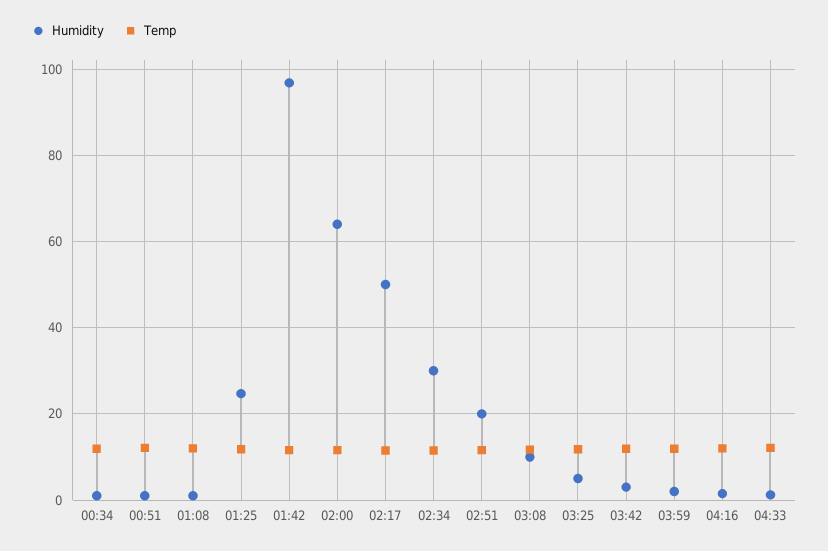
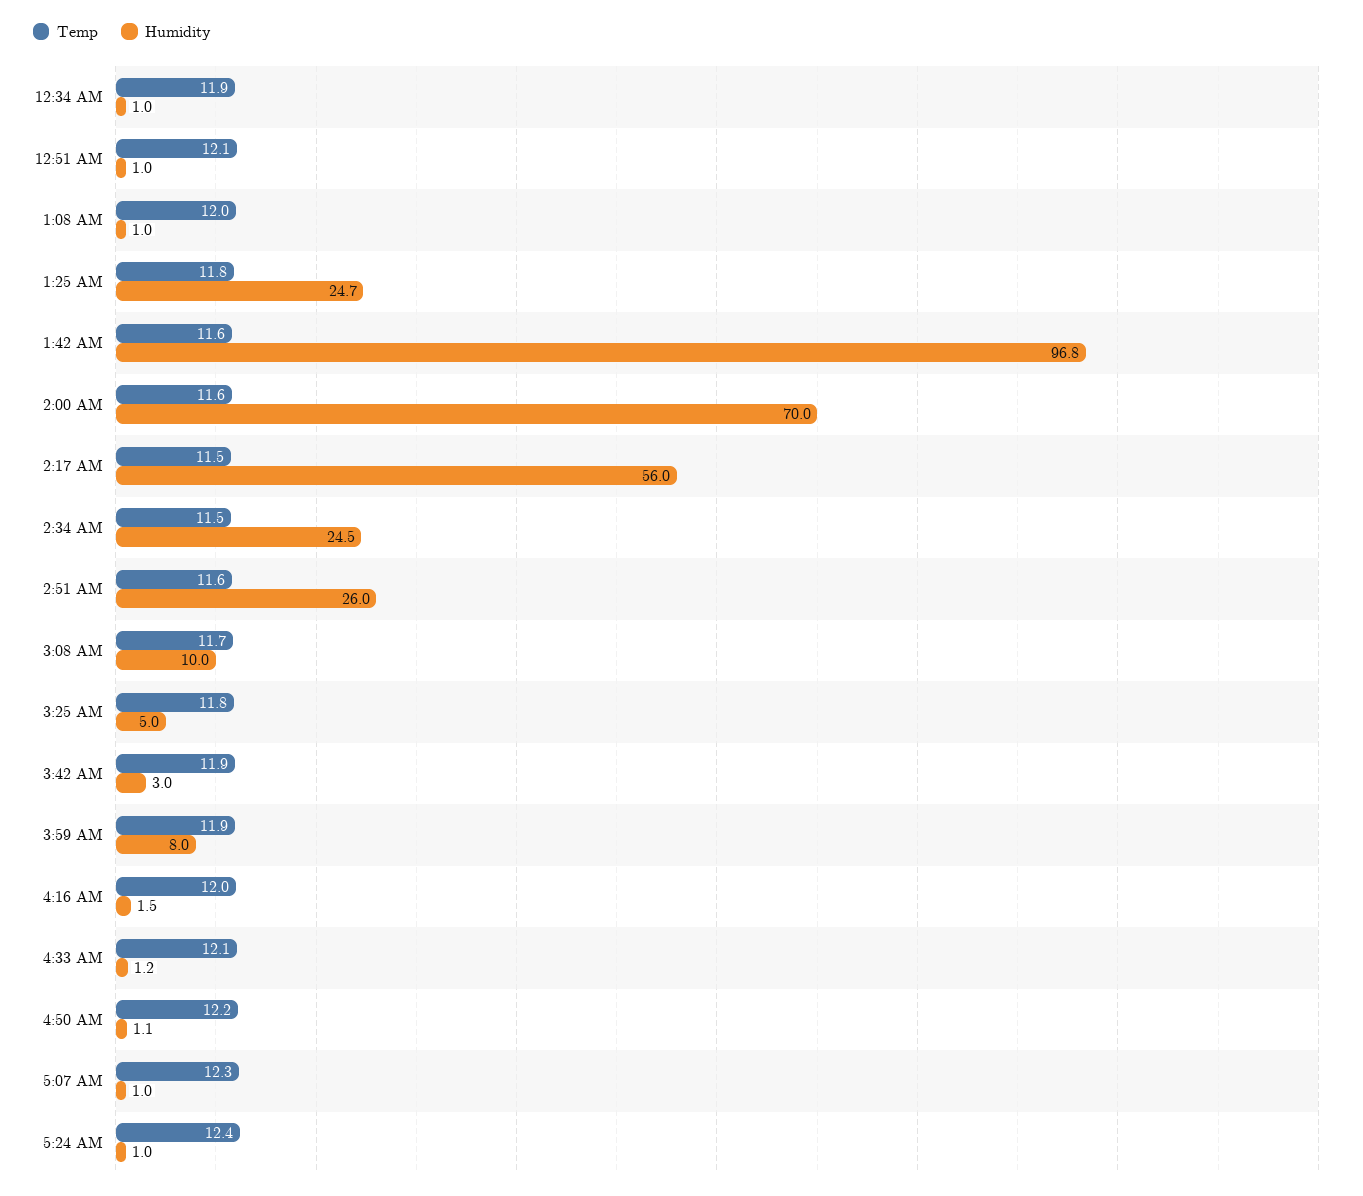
Humidity, 02:00: 64 -> 70
Humidity, 02:17: 50 -> 56
Humidity, 02:34: 30 -> 24.5
Humidity, 02:51: 20 -> 26
Humidity, 03:59: 2 -> 8
Temp, 4:50 AM: none -> 12.2
Humidity, 4:50 AM: none -> 1.1
Temp, 5:07 AM: none -> 12.3
Humidity, 5:07 AM: none -> 1
Temp, 5:24 AM: none -> 12.4
Humidity, 5:24 AM: none -> 1

